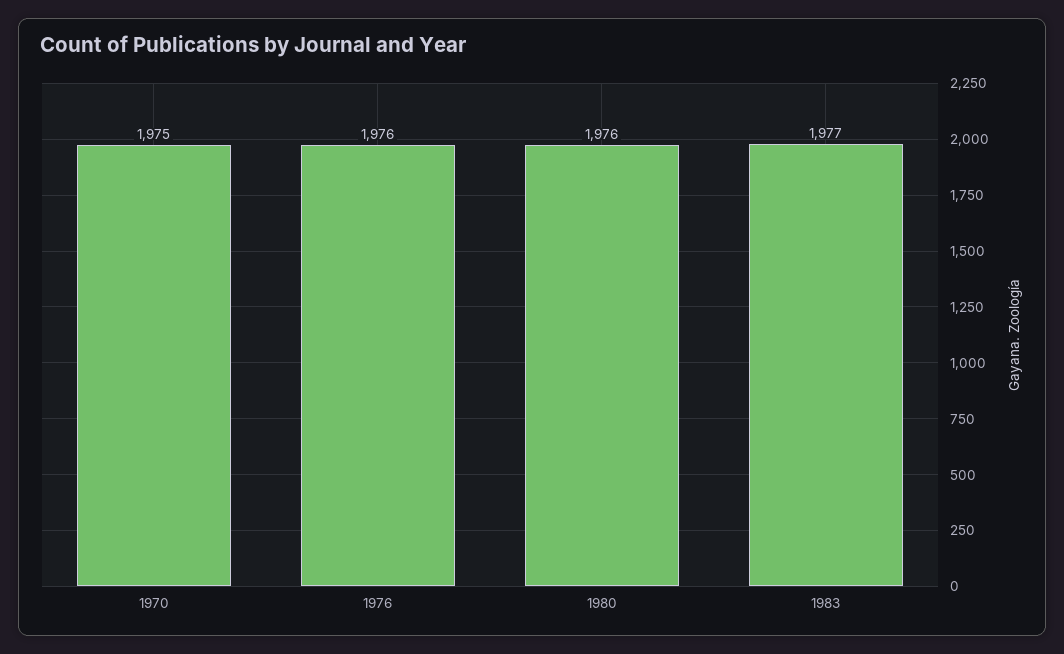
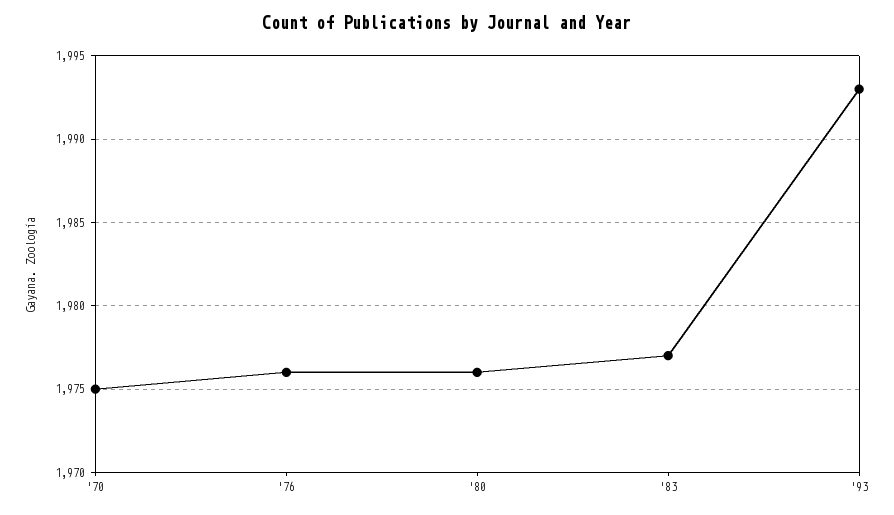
'93: none -> 1993

